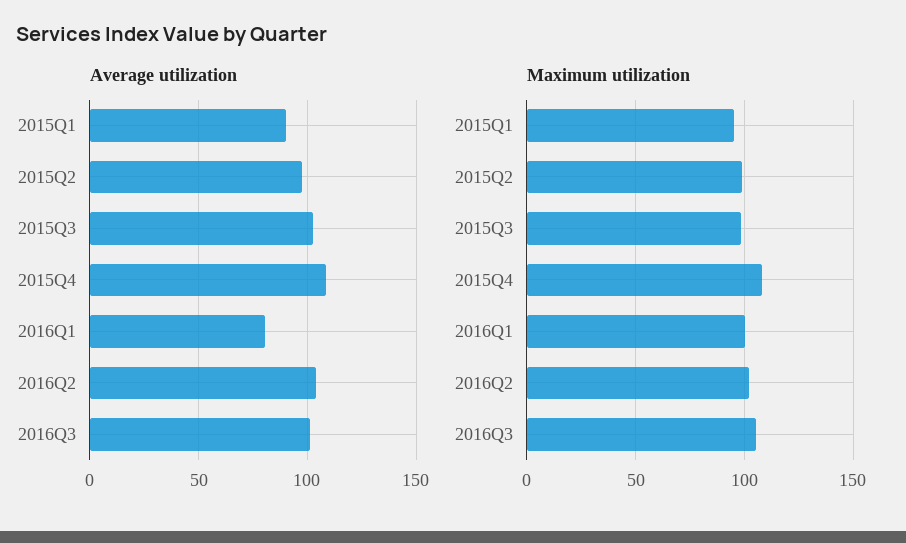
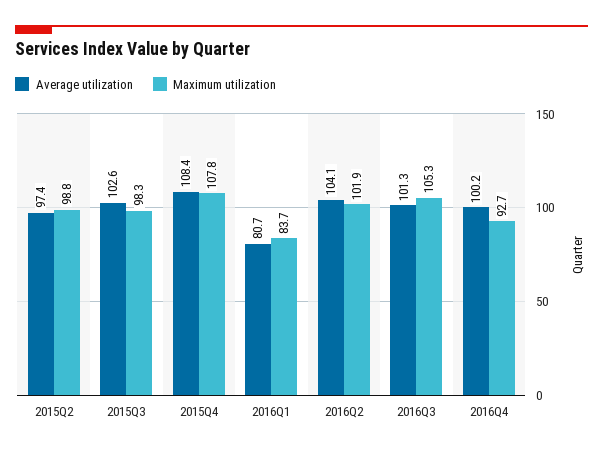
Average utilization, 2015Q1: 90 -> none
Maximum utilization, 2015Q1: 95 -> none
Maximum utilization, 2016Q1: 100 -> 83.7
Average utilization, 2016Q4: none -> 100.2
Maximum utilization, 2016Q4: none -> 92.7

